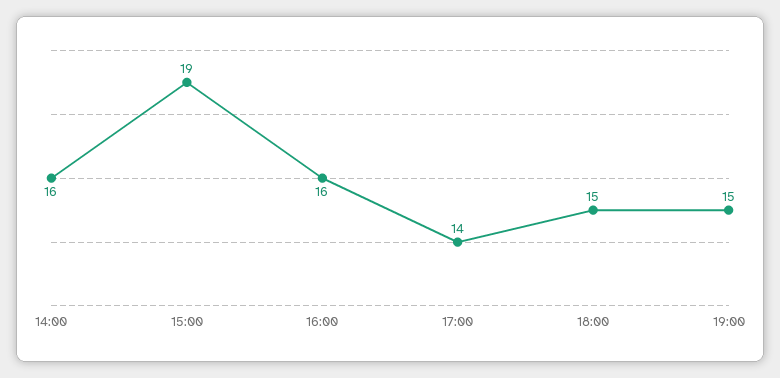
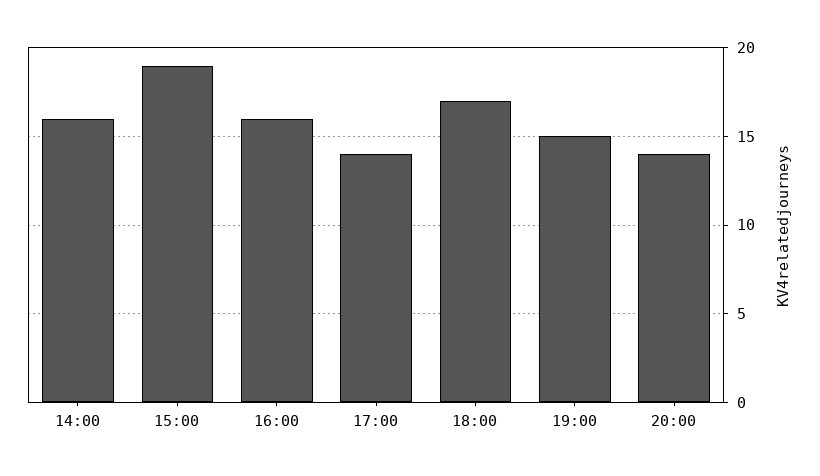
18:00: 15 -> 17
20:00: none -> 14

